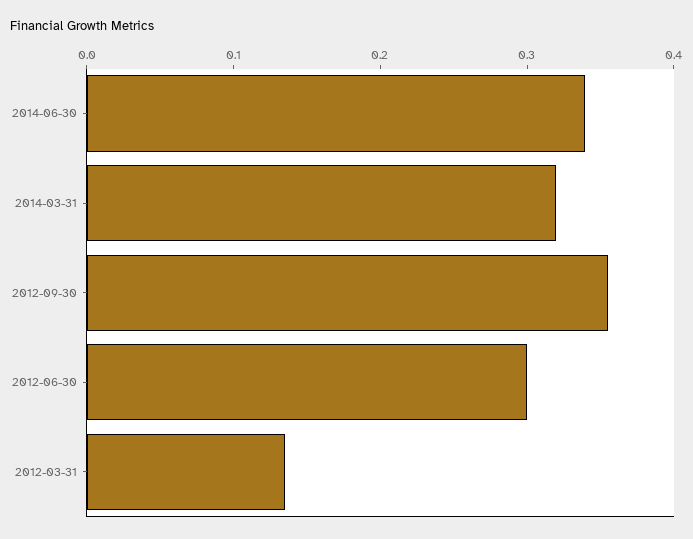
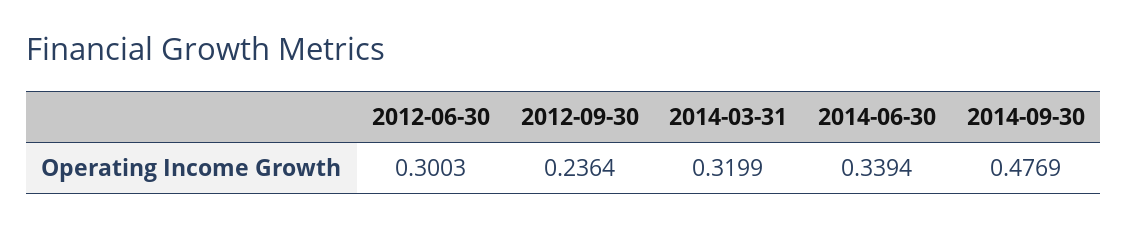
2012-09-30: 0.36 -> 0.2364
2012-03-31: 0.14 -> none
2014-09-30: none -> 0.4769

